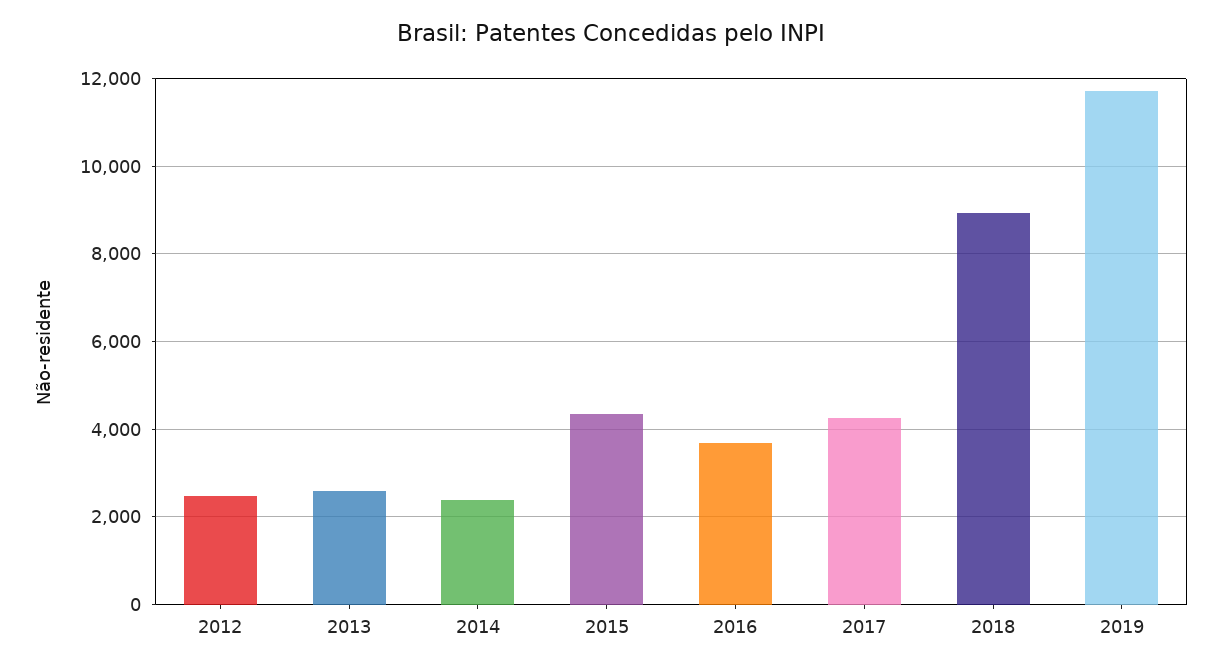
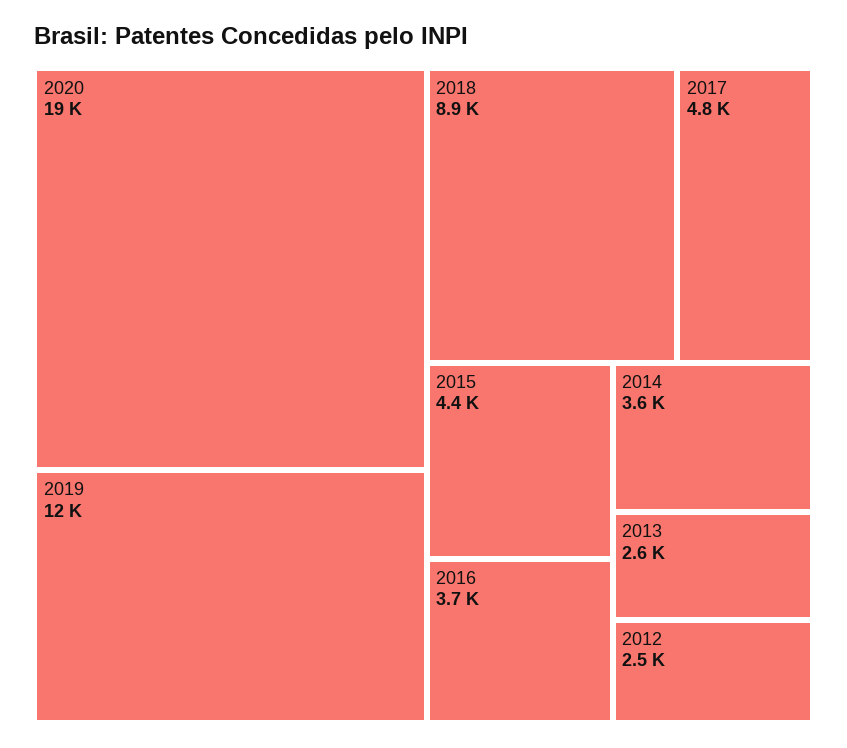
2014: 2400 -> 3600
2017: 4200 -> 4800
2020: none -> 19000

